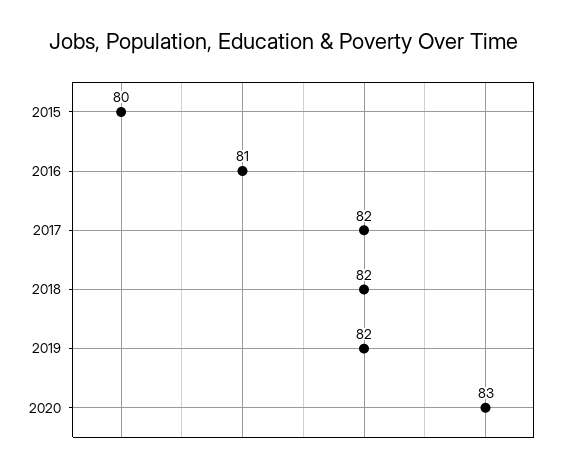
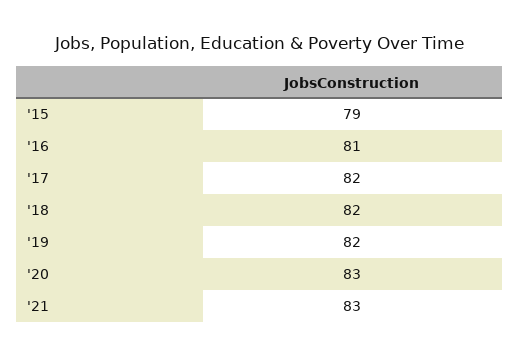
2015: 80 -> 79
'21: none -> 83

